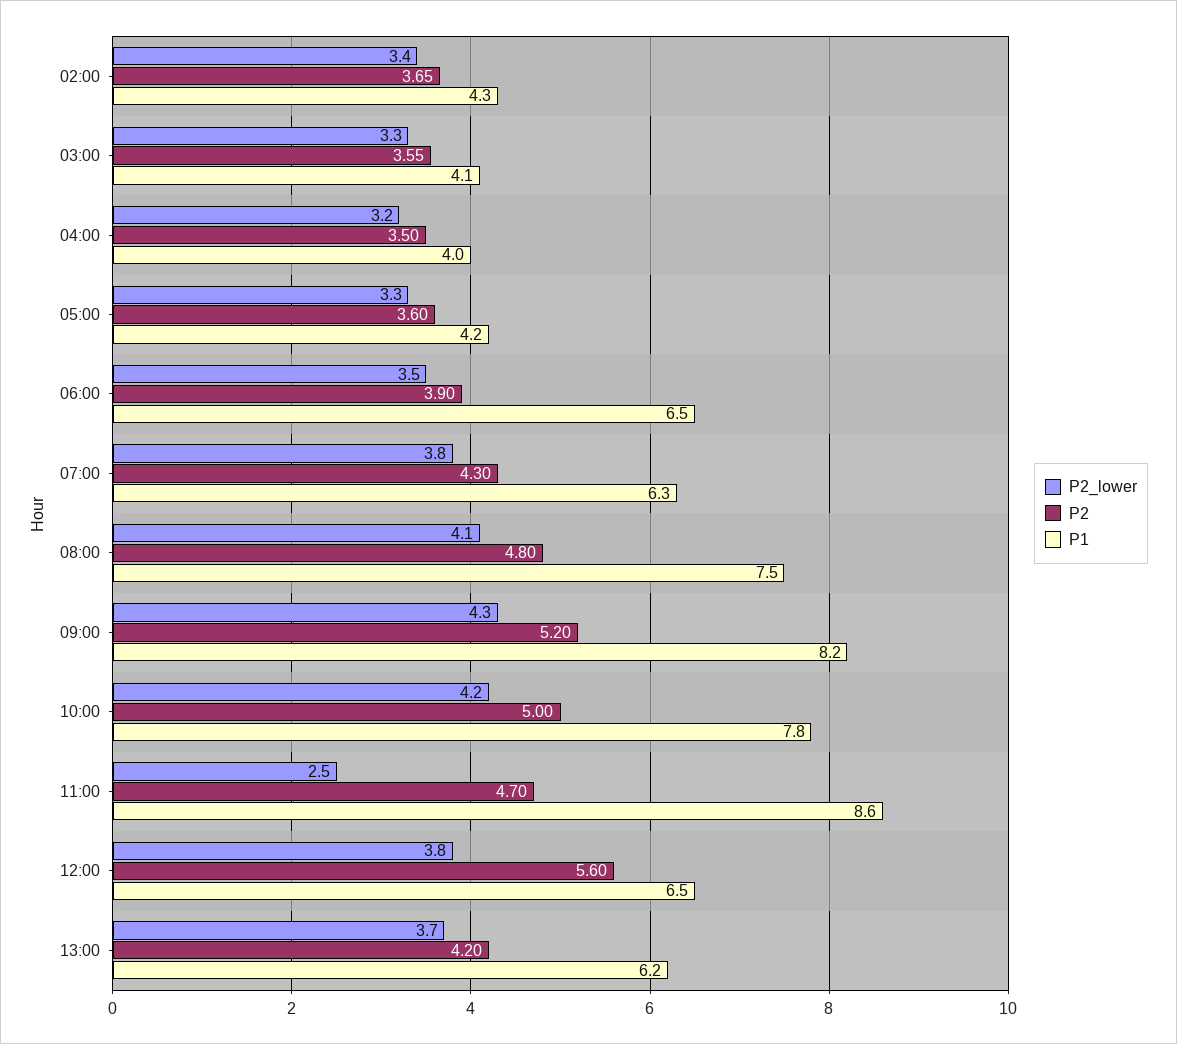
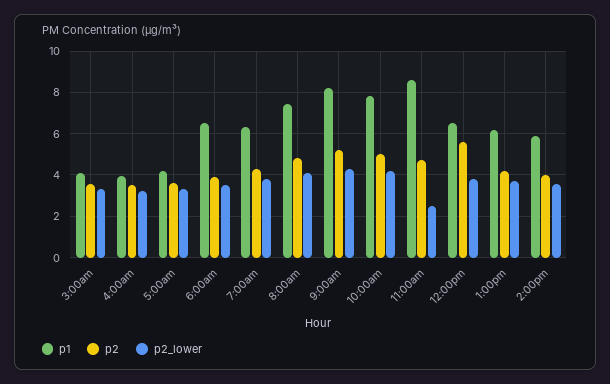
P2_lower, 02:00: 3.4 -> none
P2, 02:00: 3.65 -> none
P1, 02:00: 4.3 -> none
P1, 2:00pm: none -> 6
P2, 2:00pm: none -> 4
P2_lower, 2:00pm: none -> 3.5

